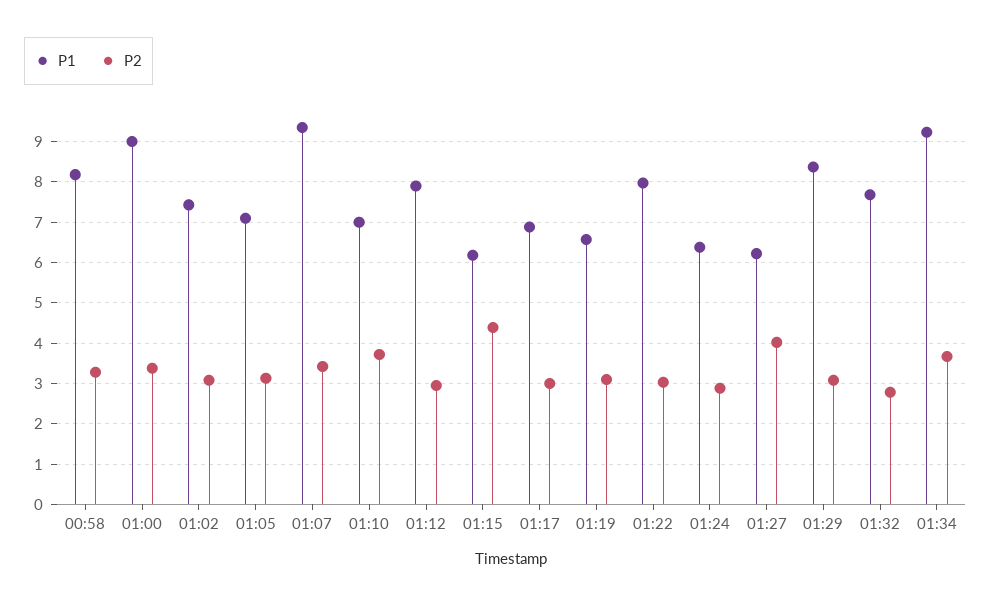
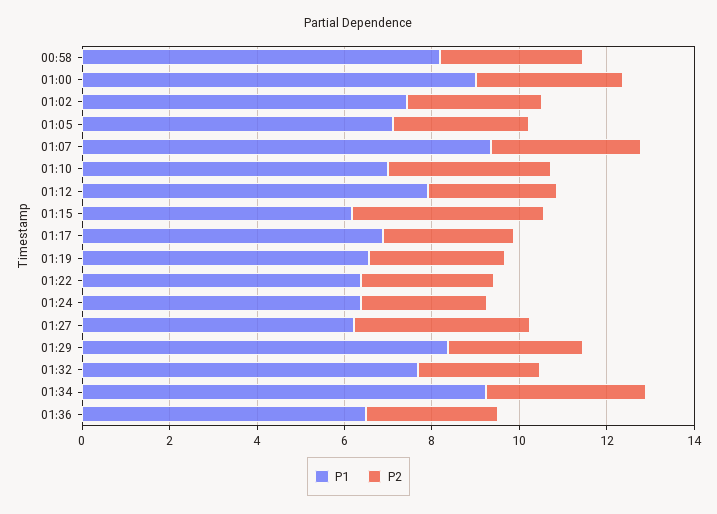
P1, 01:22: 8 -> 6.5
P1, 01:36: none -> 6.5
P2, 01:36: none -> 3

